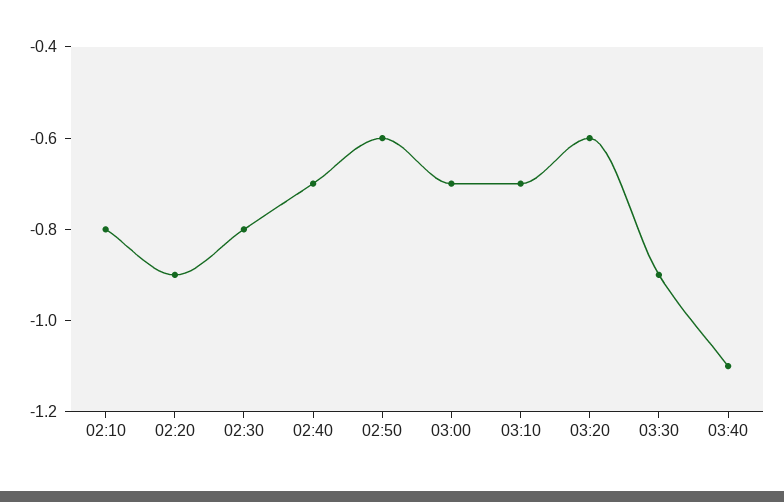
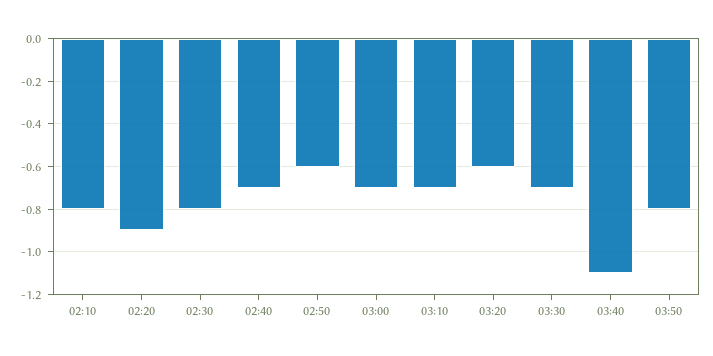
03:30: -0.9 -> -0.7
03:50: none -> -0.8

